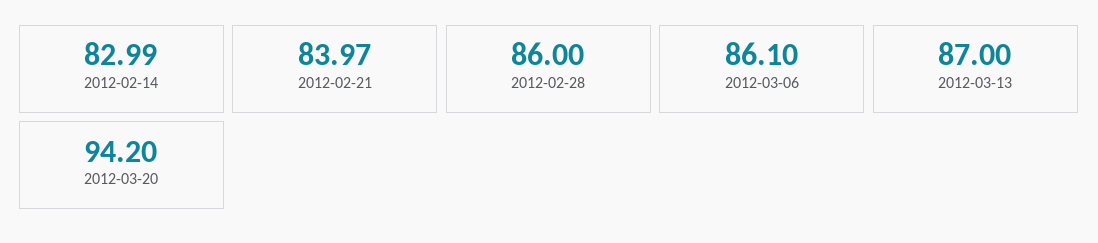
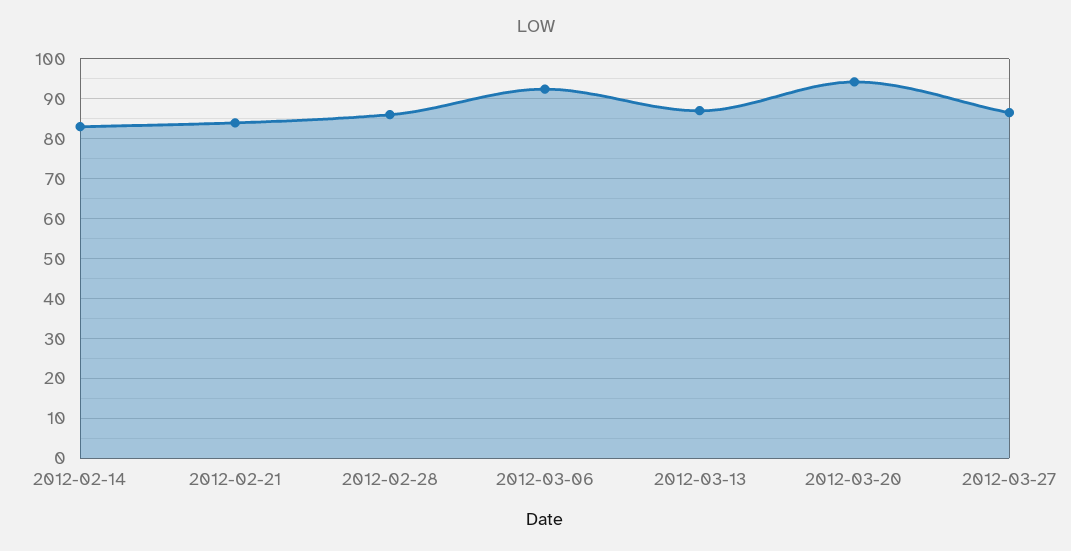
2012-03-06: 86.1 -> 92
2012-03-27: none -> 86

